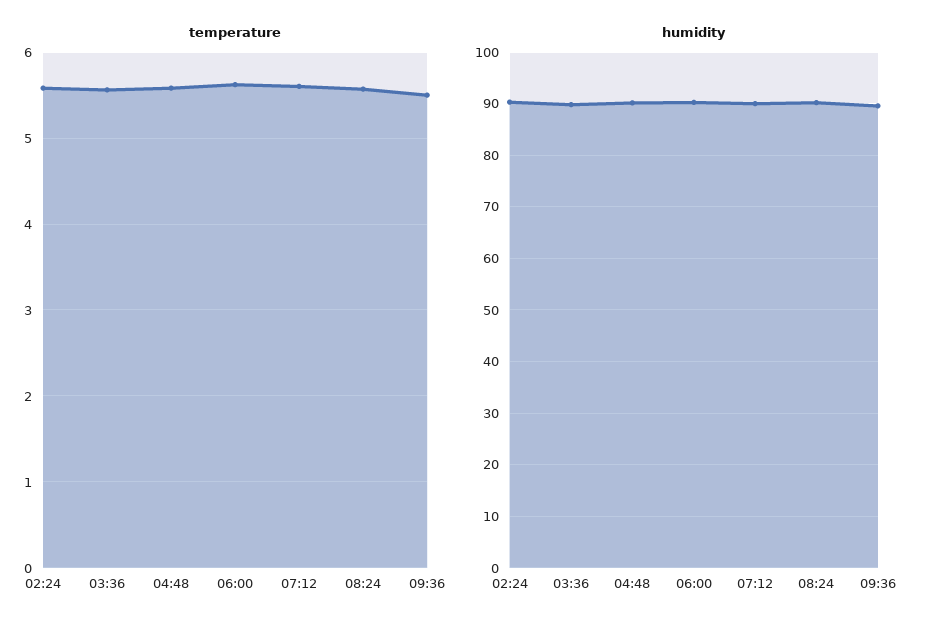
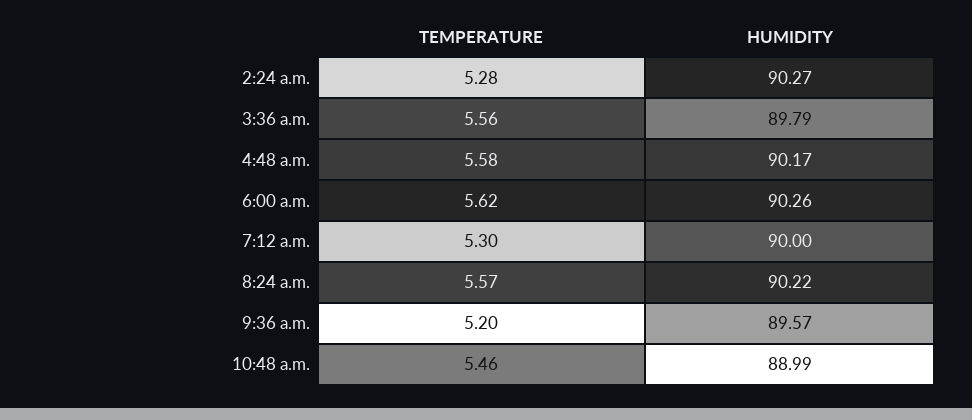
temperature, 02:24: 5.6 -> 5.28
temperature, 07:12: 5.6 -> 5.3
temperature, 09:36: 5.5 -> 5.2
temperature, 10:48 a.m.: none -> 5.46
humidity, 10:48 a.m.: none -> 88.99

